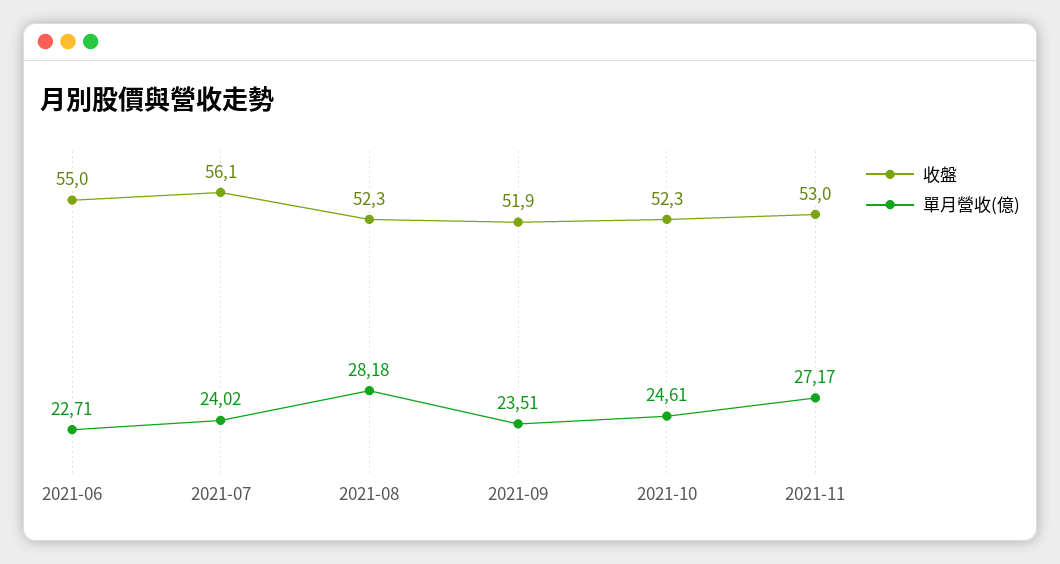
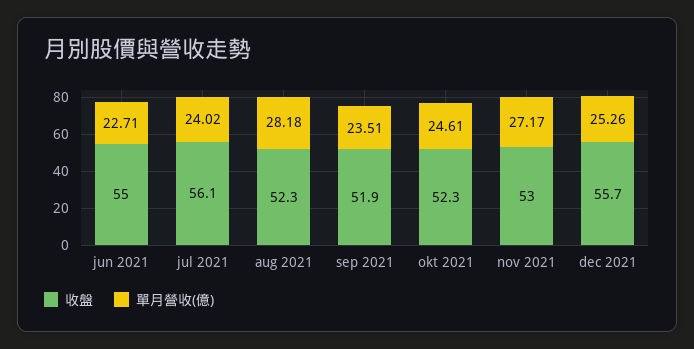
收盤, dec 2021: none -> 55.7
單月營收(億), dec 2021: none -> 25.26

